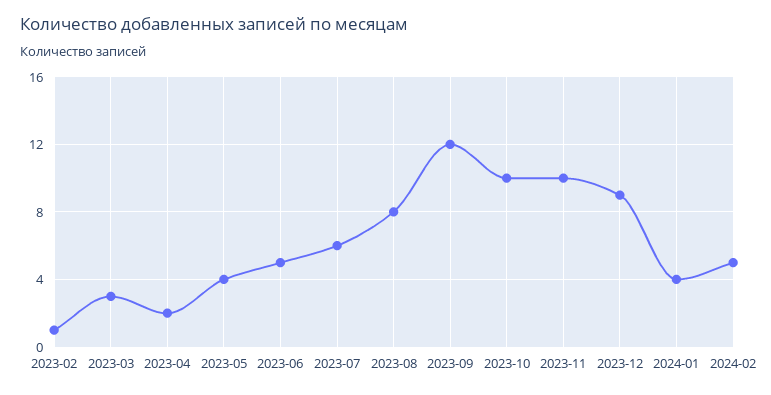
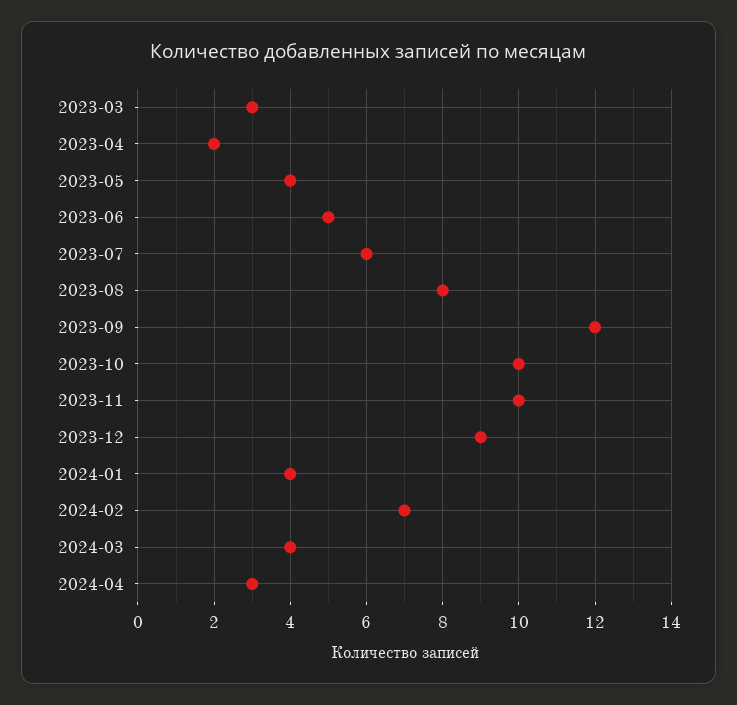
2023-02: 1 -> none
2024-02: 5 -> 7
2024-03: none -> 4
2024-04: none -> 3

